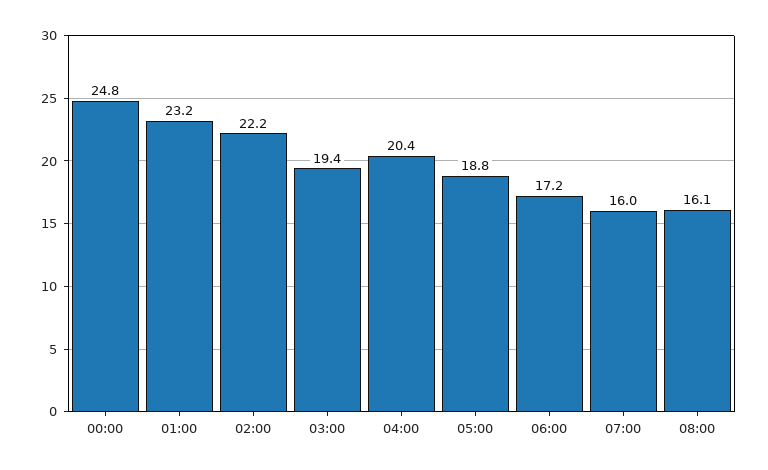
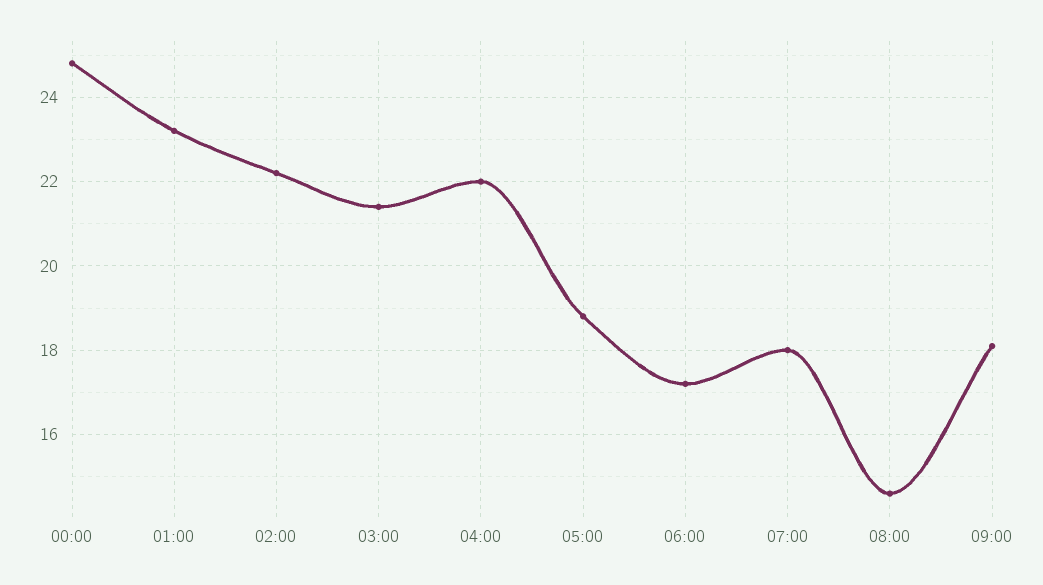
03:00: 19.4 -> 21.5
04:00: 20.4 -> 22
07:00: 16 -> 18
08:00: 16.1 -> 14.5
09:00: none -> 18

